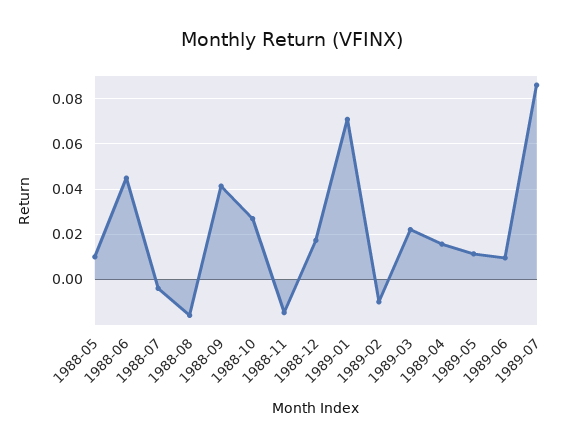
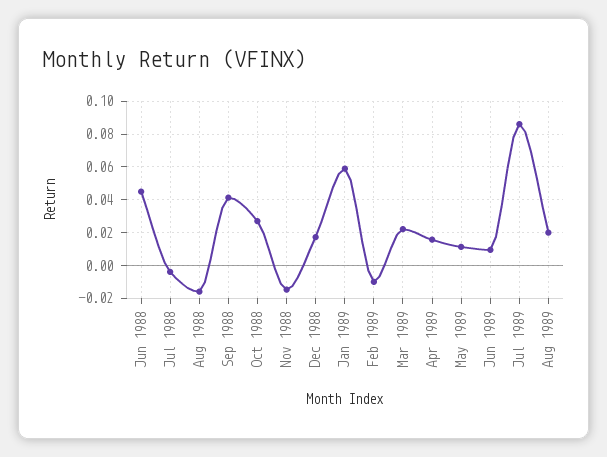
1988-05: 0.01 -> none
1989-01: 0.07 -> 0.06
Aug 1989: none -> 0.02

